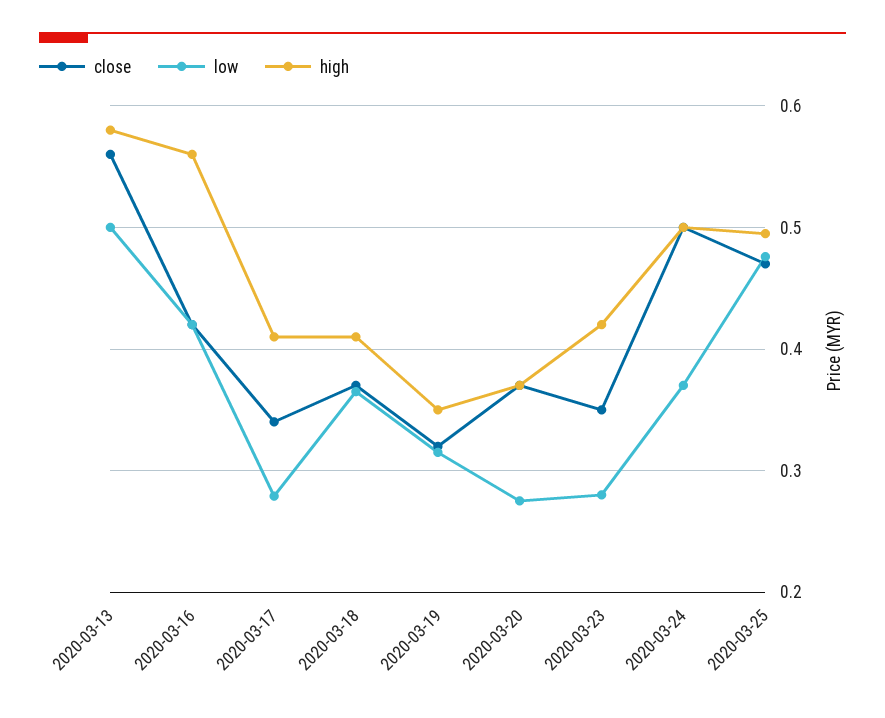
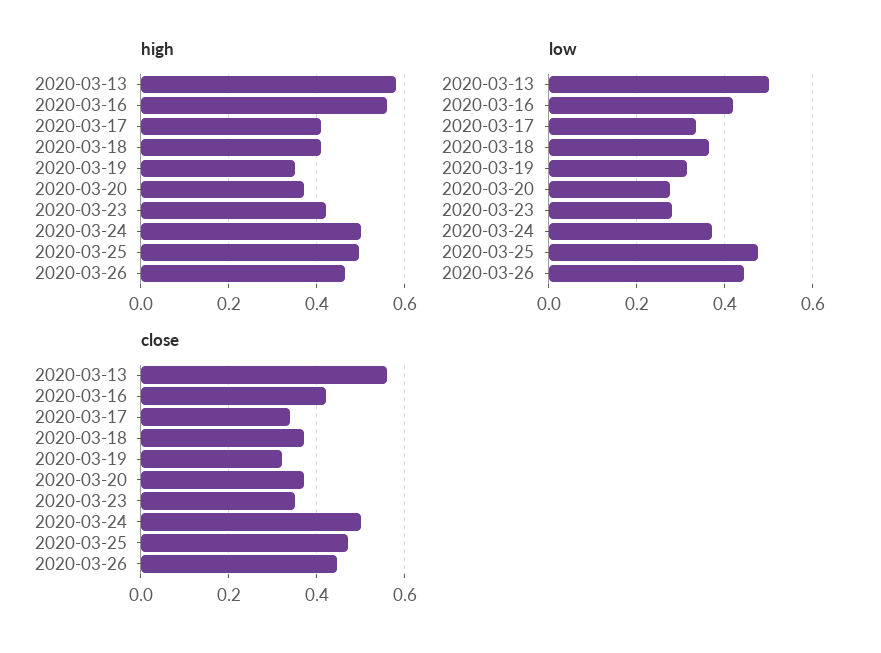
low, 2020-03-17: 0.28 -> 0.34
high, 2020-03-26: none -> 0.46
low, 2020-03-26: none -> 0.44
close, 2020-03-26: none -> 0.44

